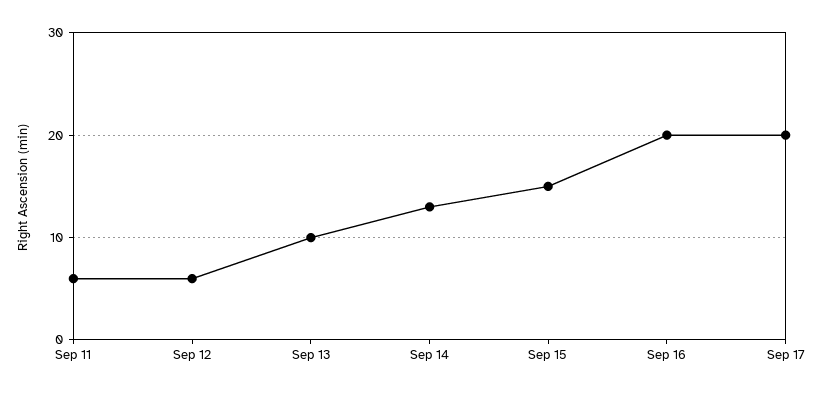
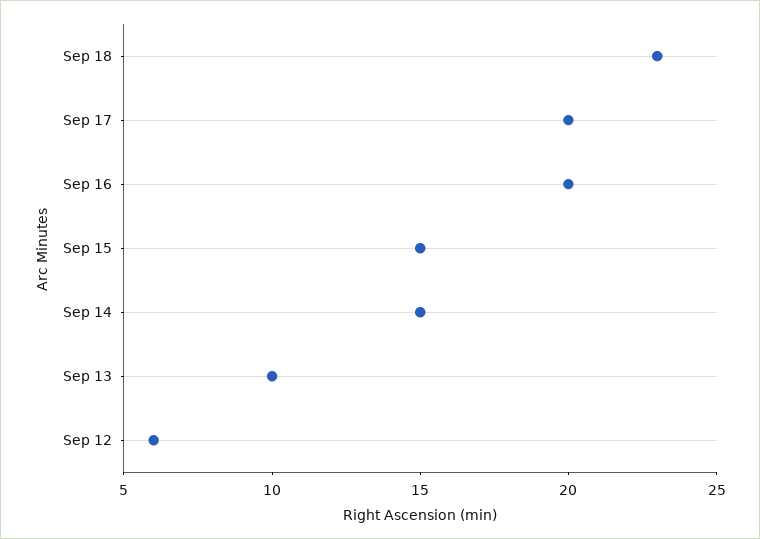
Sep 11: 6 -> none
Sep 14: 13 -> 15
Sep 18: none -> 23

